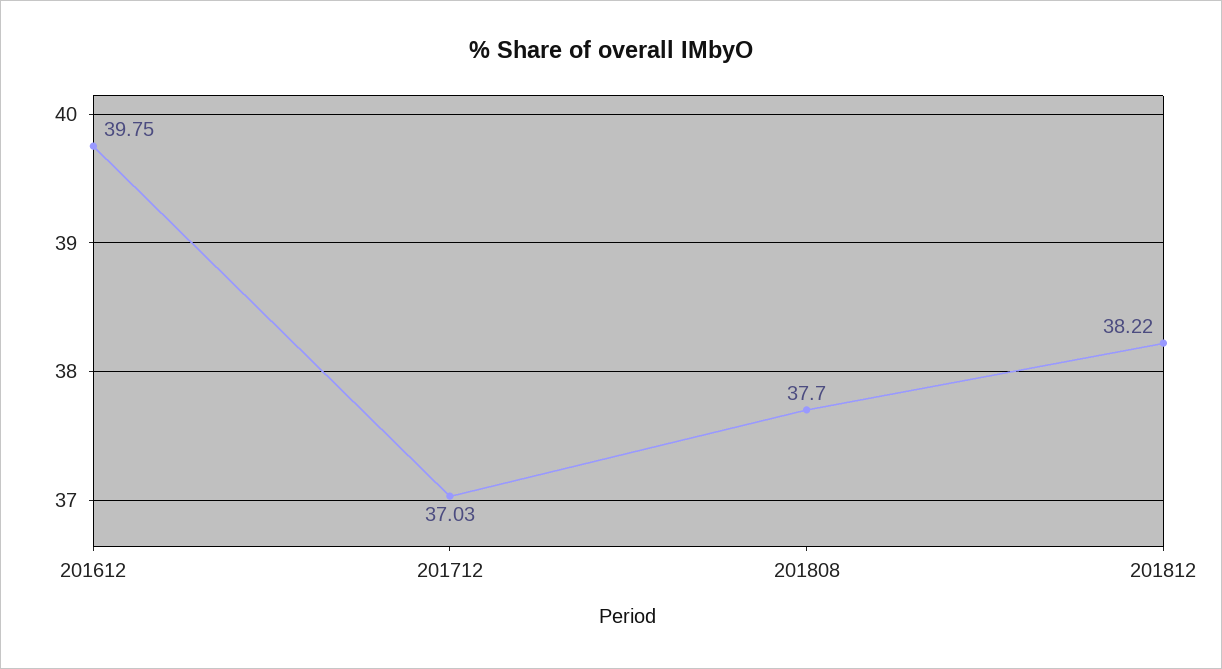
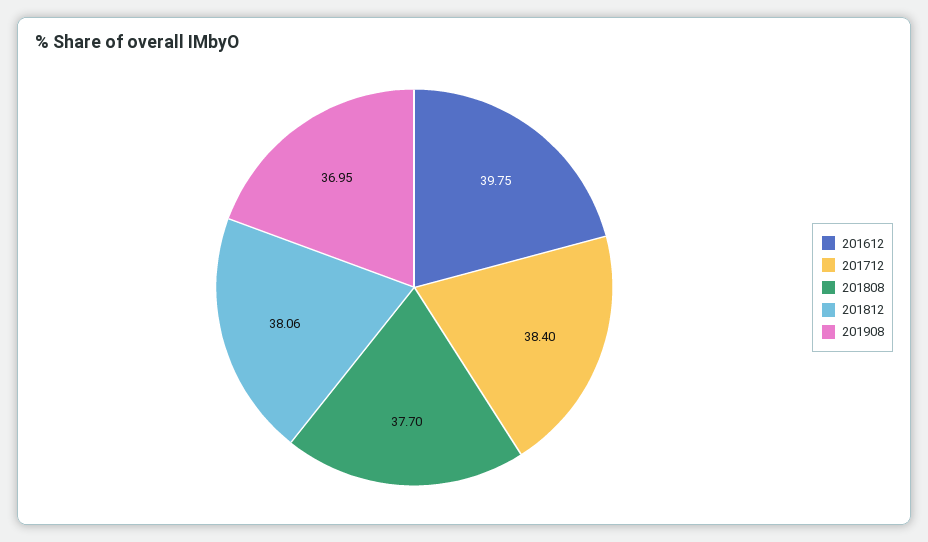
201712: 37.03 -> 38.4
201812: 38.22 -> 38.06
201908: none -> 36.95

